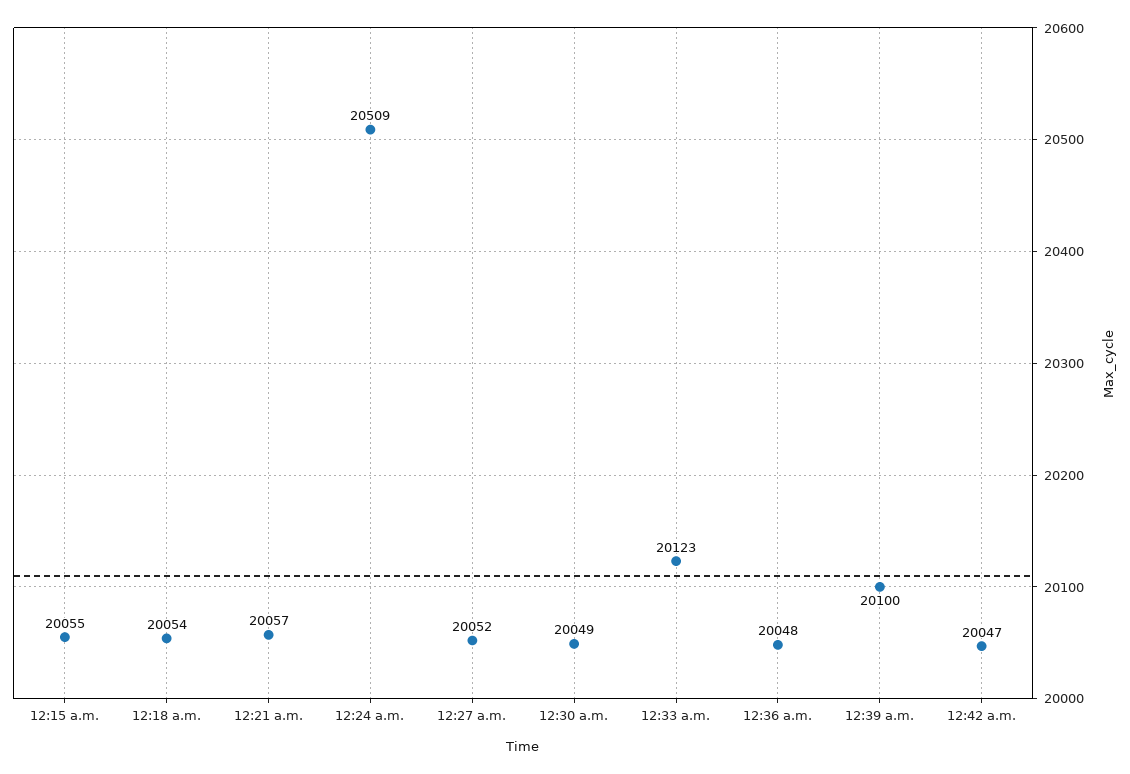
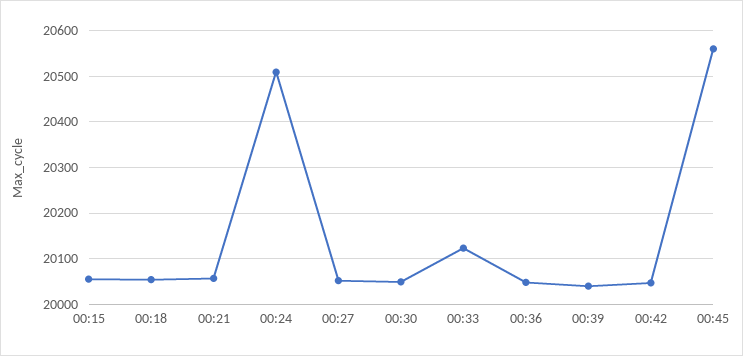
12:39 a.m.: 20100 -> 20040
00:45: none -> 20560

